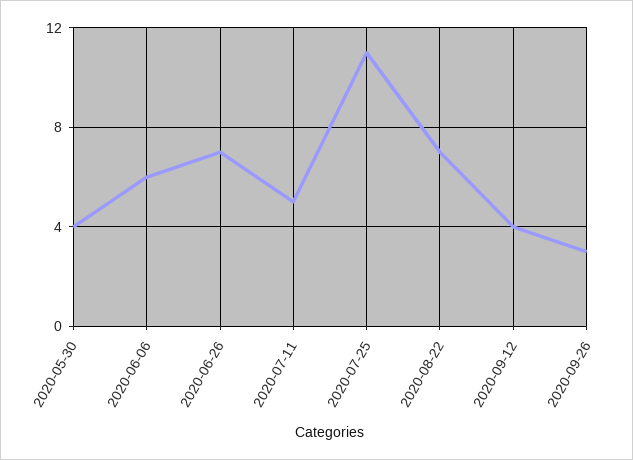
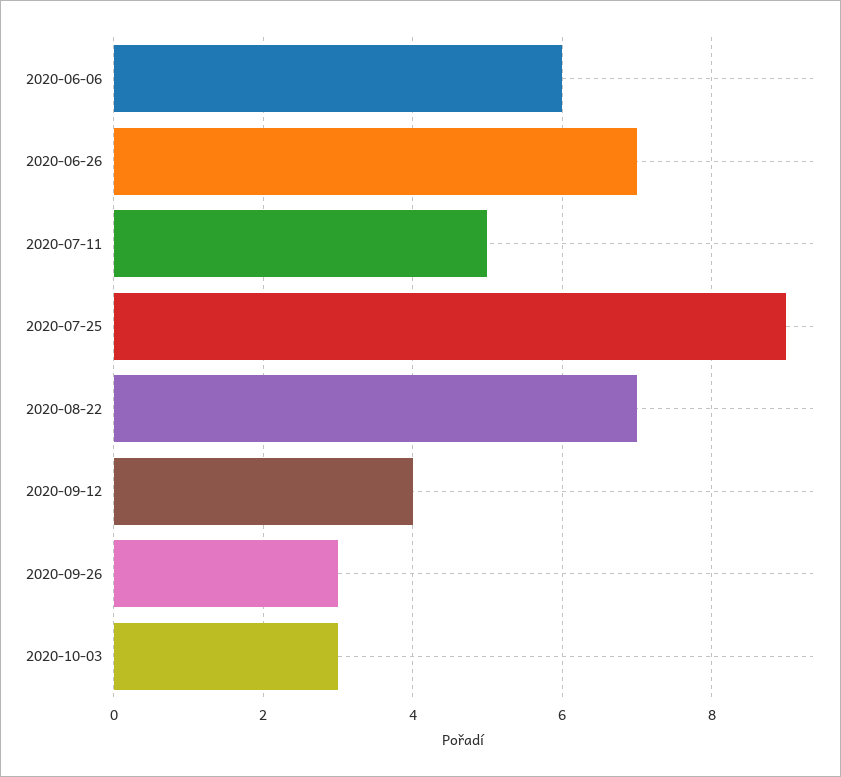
2020-05-30: 4 -> none
2020-07-25: 11 -> 9
2020-10-03: none -> 3

